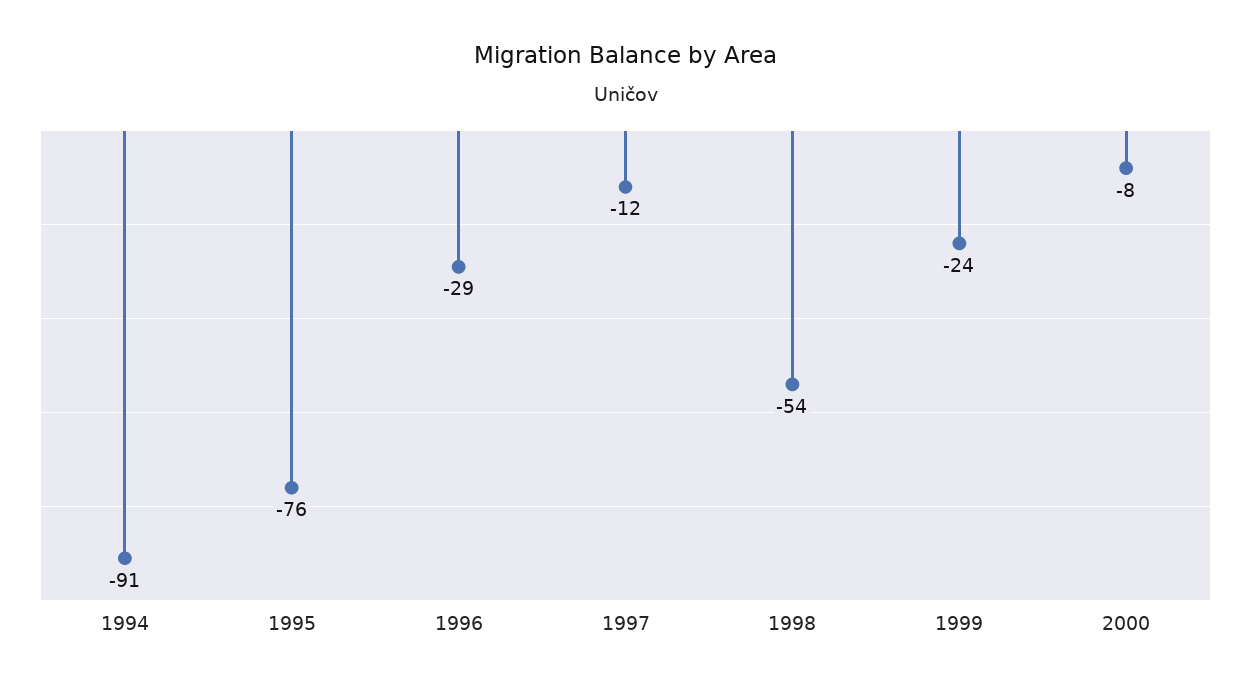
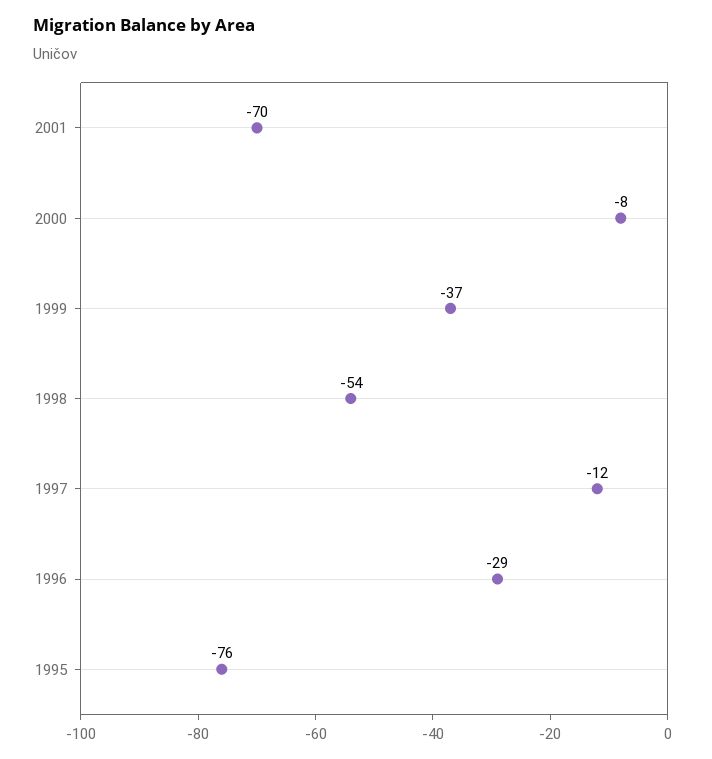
1994: -91 -> none
1999: -24 -> -37
2001: none -> -70

